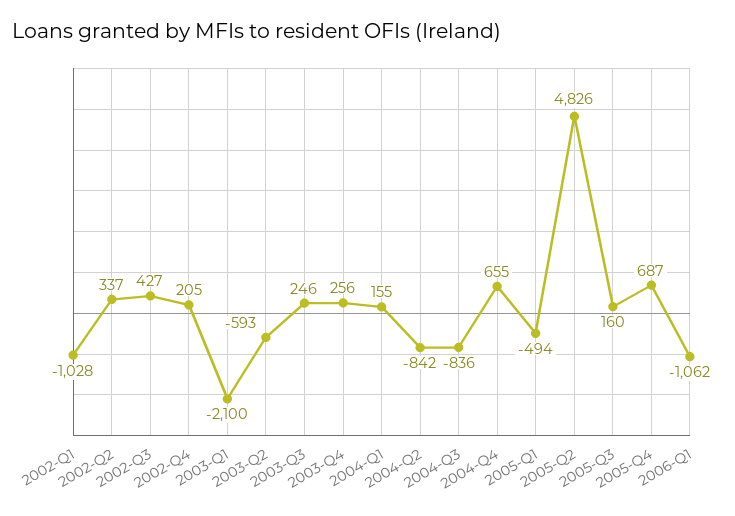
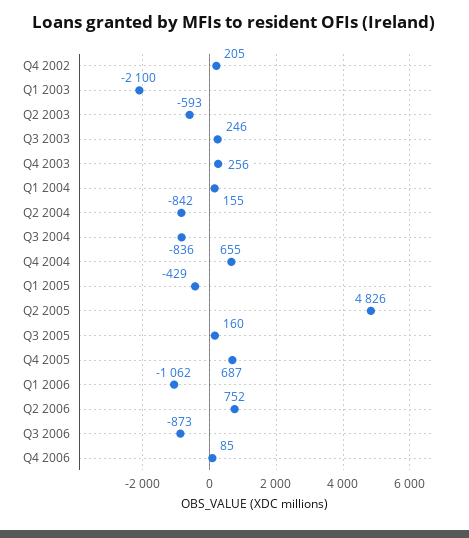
2002-Q1: -1028 -> none
2002-Q2: 337 -> none
2002-Q3: 427 -> none
2005-Q1: -494 -> -429
Q2 2006: none -> 752
Q3 2006: none -> -873
Q4 2006: none -> 85

